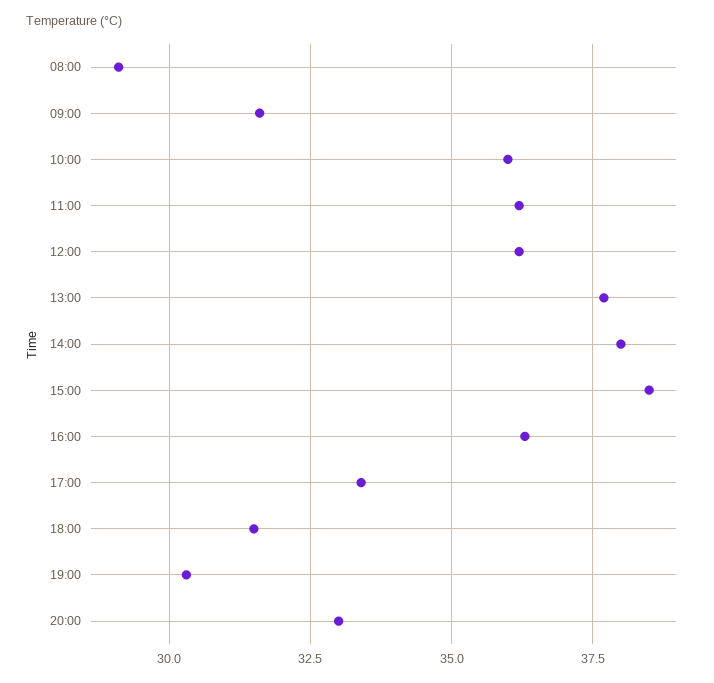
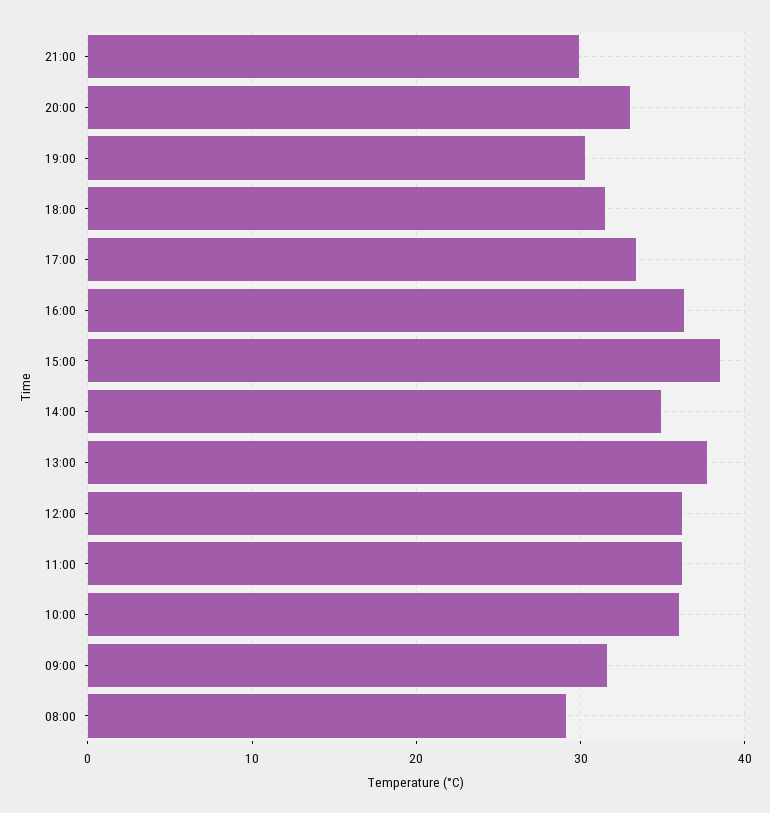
14:00: 38 -> 35
21:00: none -> 30

